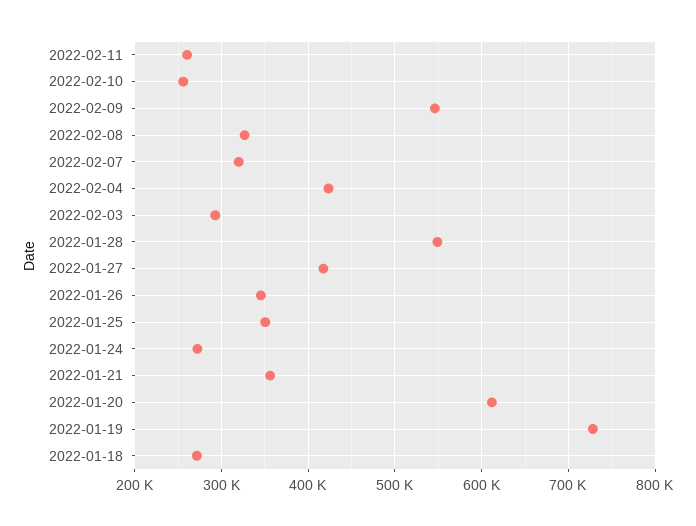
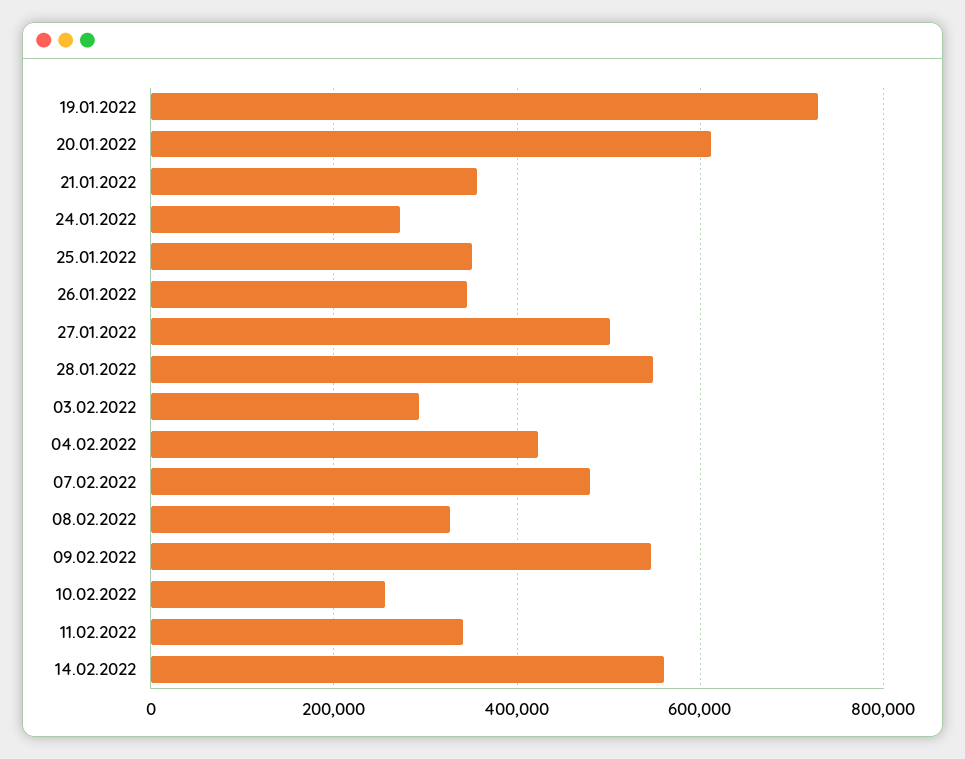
2022-02-11: 260000 -> 340000
2022-02-07: 320000 -> 480000
2022-01-27: 420000 -> 500000
2022-01-18: 270000 -> none
14.02.2022: none -> 560000

